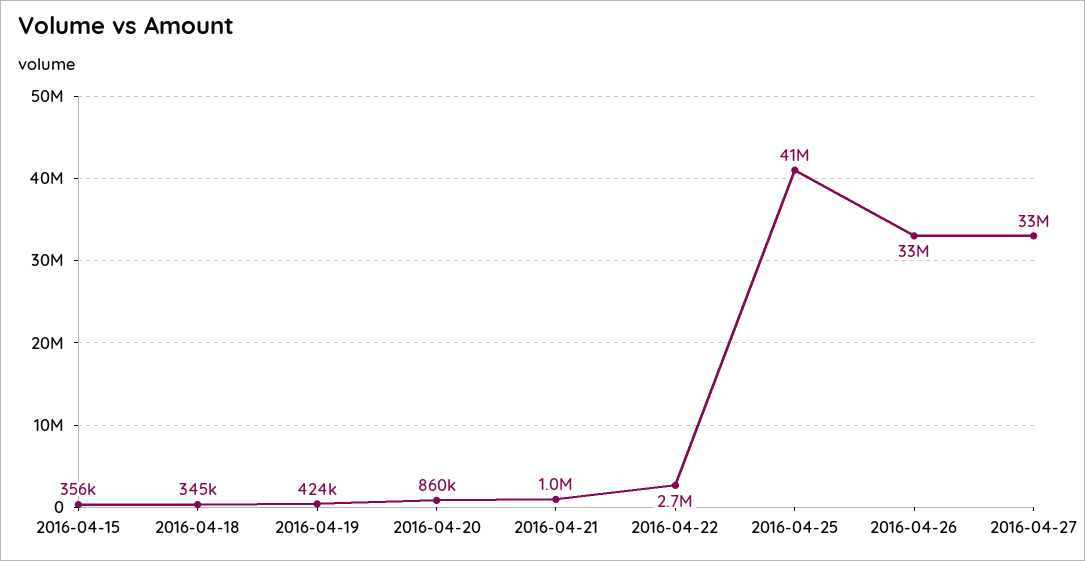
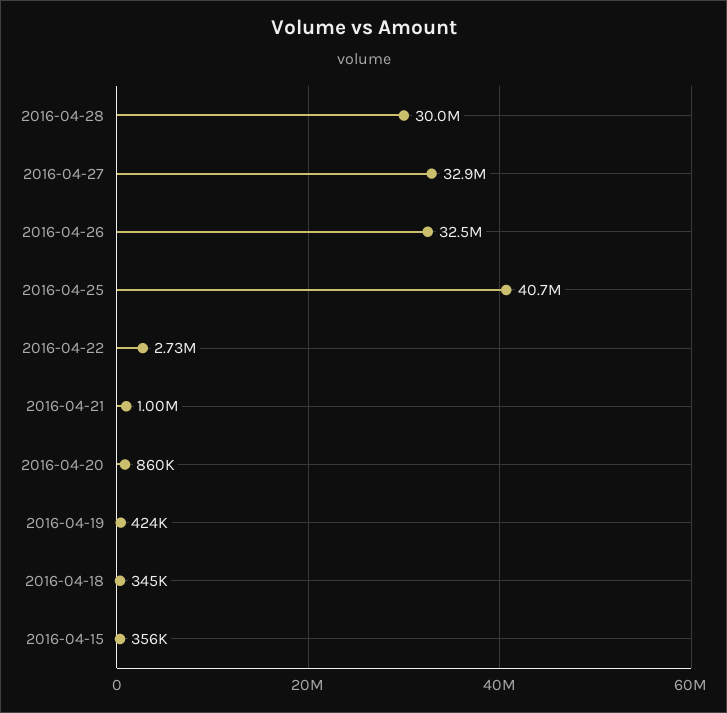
2016-04-28: none -> 30000000

